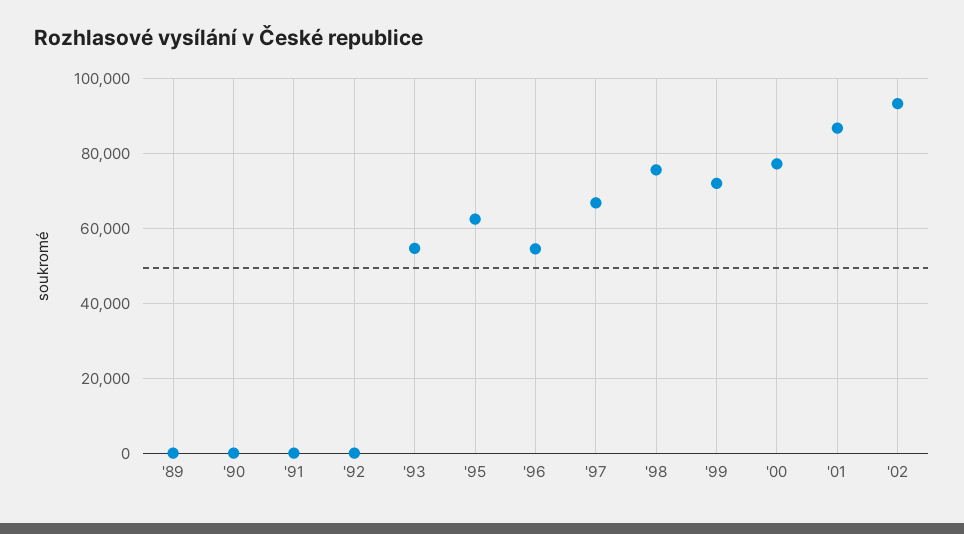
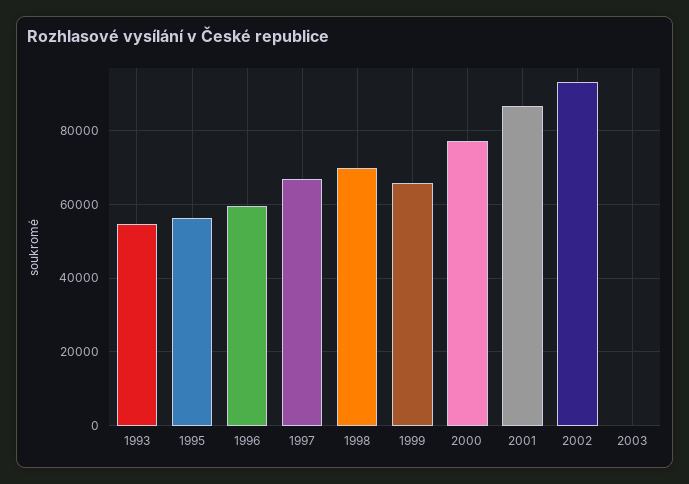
'89: 0 -> none
'90: 0 -> none
'91: 0 -> none
'92: 0 -> none
'95: 62000 -> 56000
'96: 54000 -> 60000
'98: 76000 -> 70000
'99: 72000 -> 66000
2003: none -> 0

